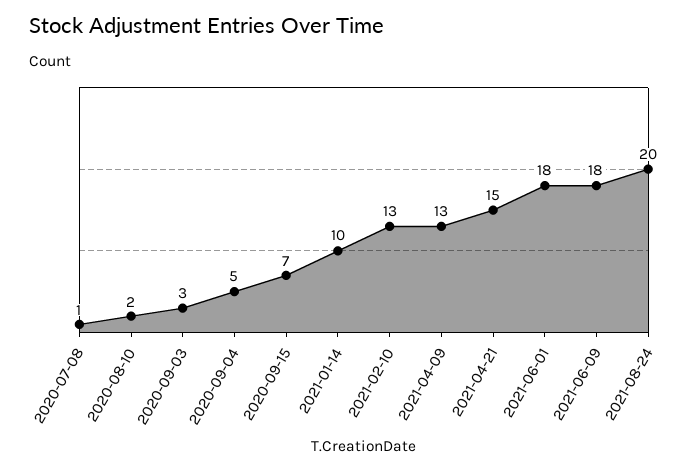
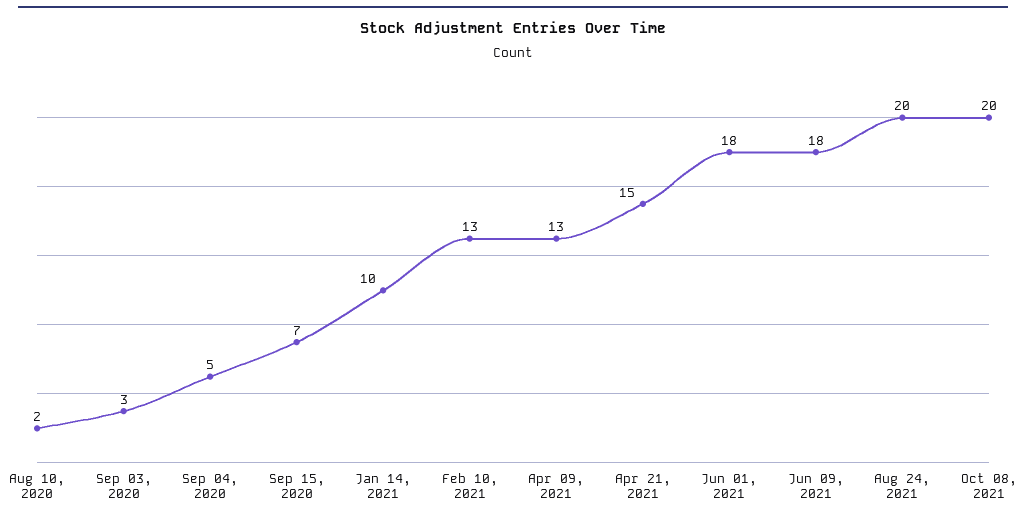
2020-07-08: 1 -> none
Oct 08, 2021: none -> 20

